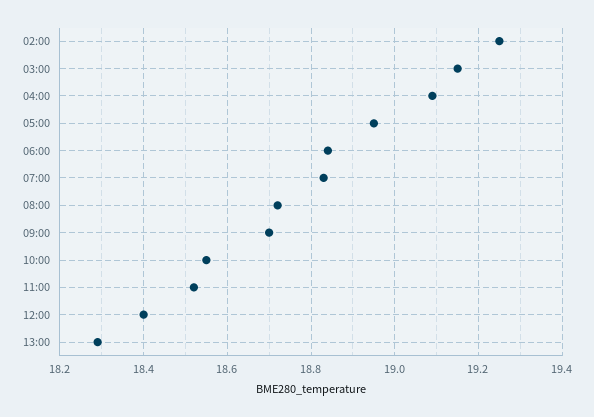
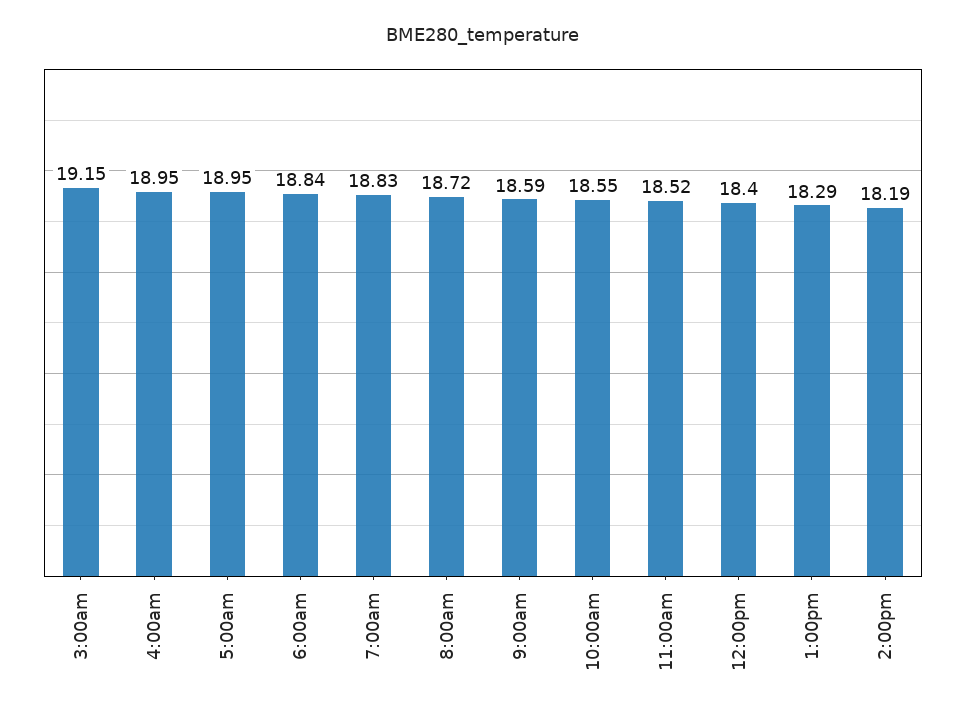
02:00: 19.25 -> none
04:00: 19.1 -> 18.95
09:00: 18.7 -> 18.59
2:00pm: none -> 18.19

